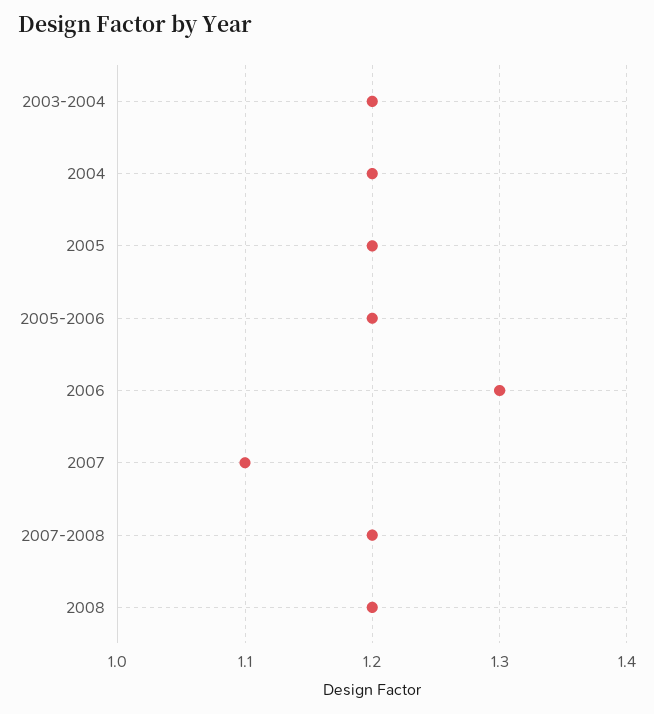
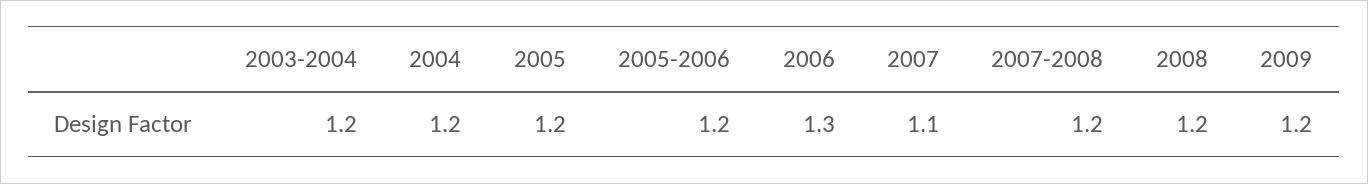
2009: none -> 1.2

